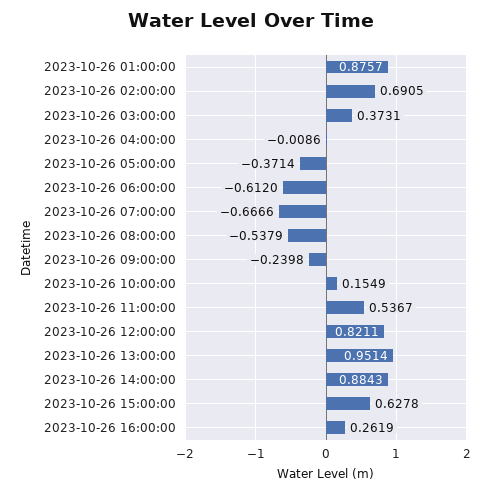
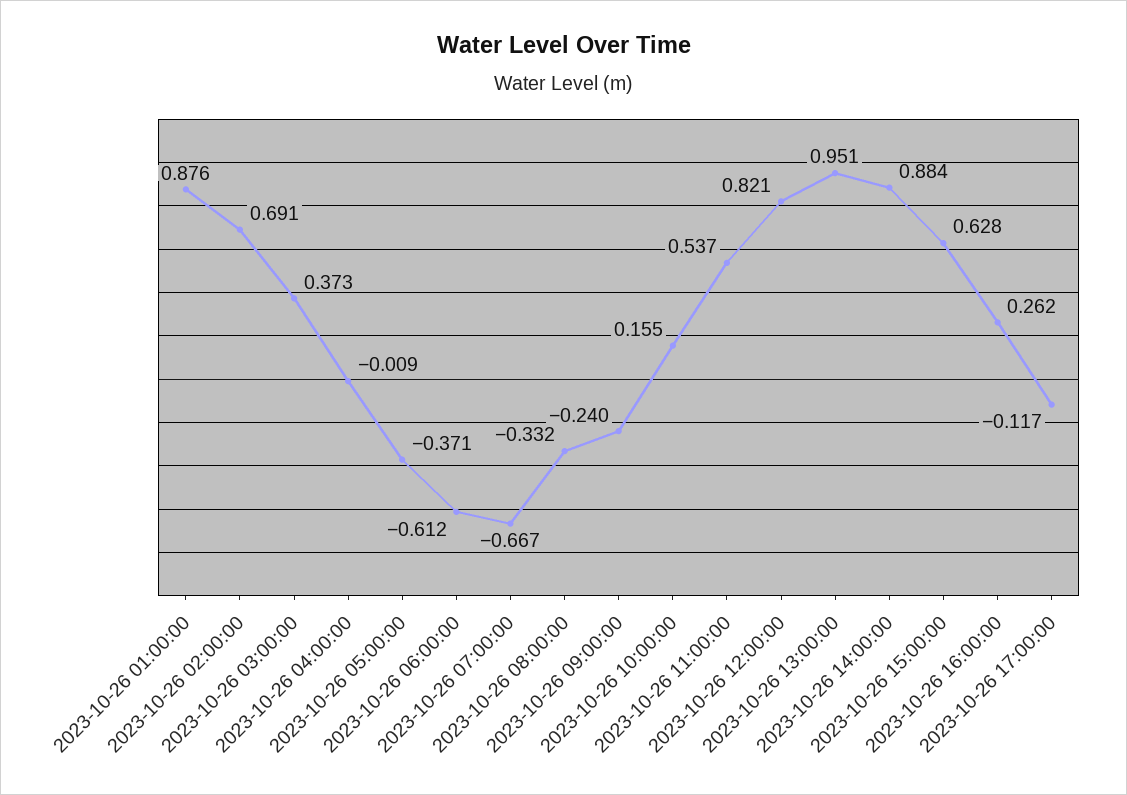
2023-10-26 08:00:00: -0.5379 -> -0.332
2023-10-26 17:00:00: none -> -0.117

